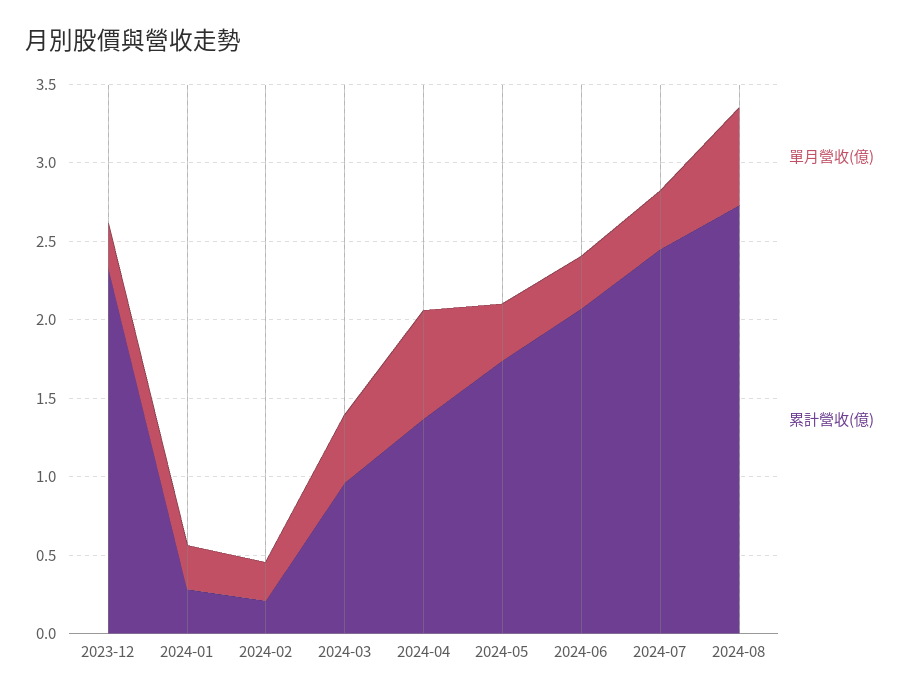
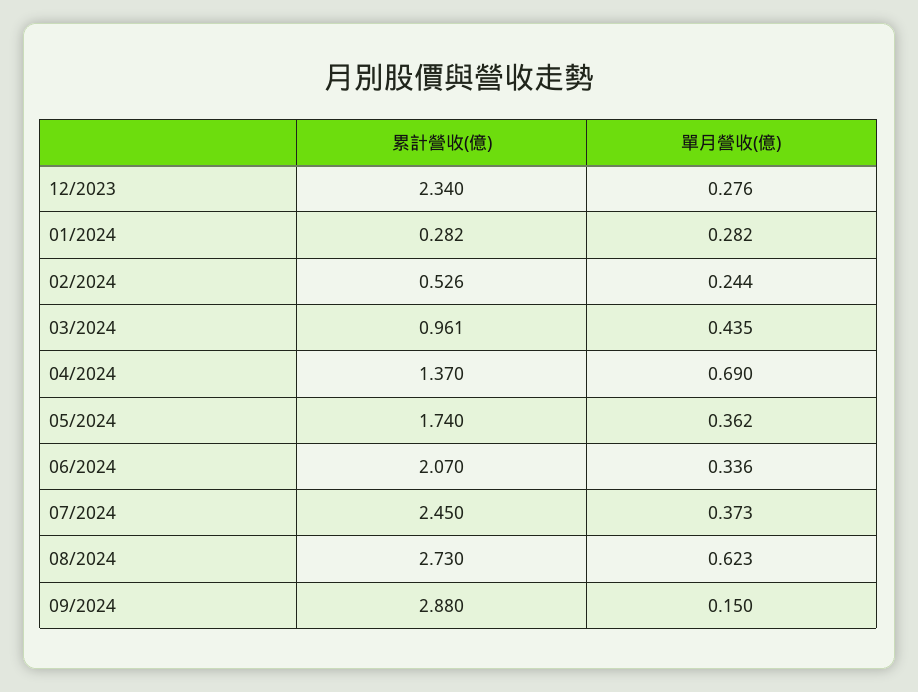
累計營收(億), 2024-02: 0.2 -> 0.526
累計營收(億), 09/2024: none -> 2.88
單月營收(億), 09/2024: none -> 0.15

